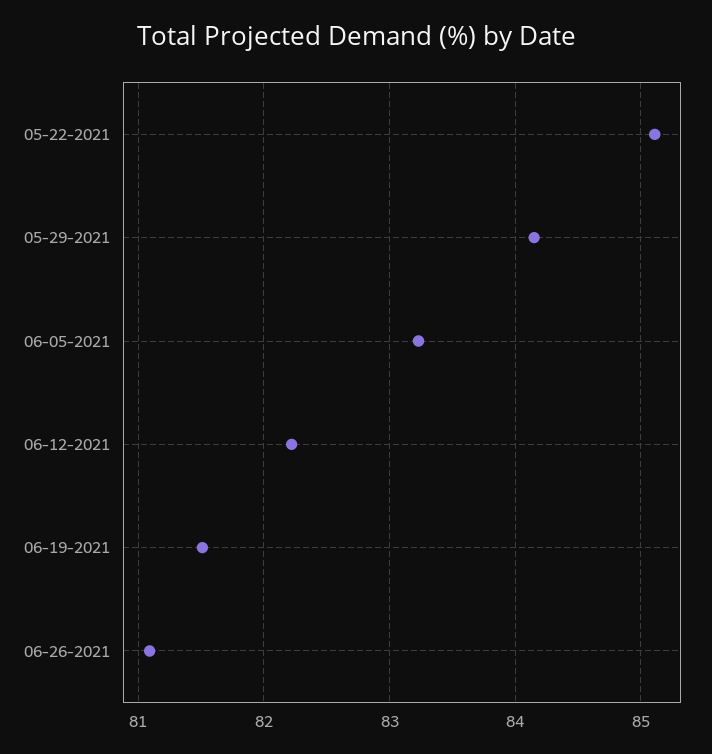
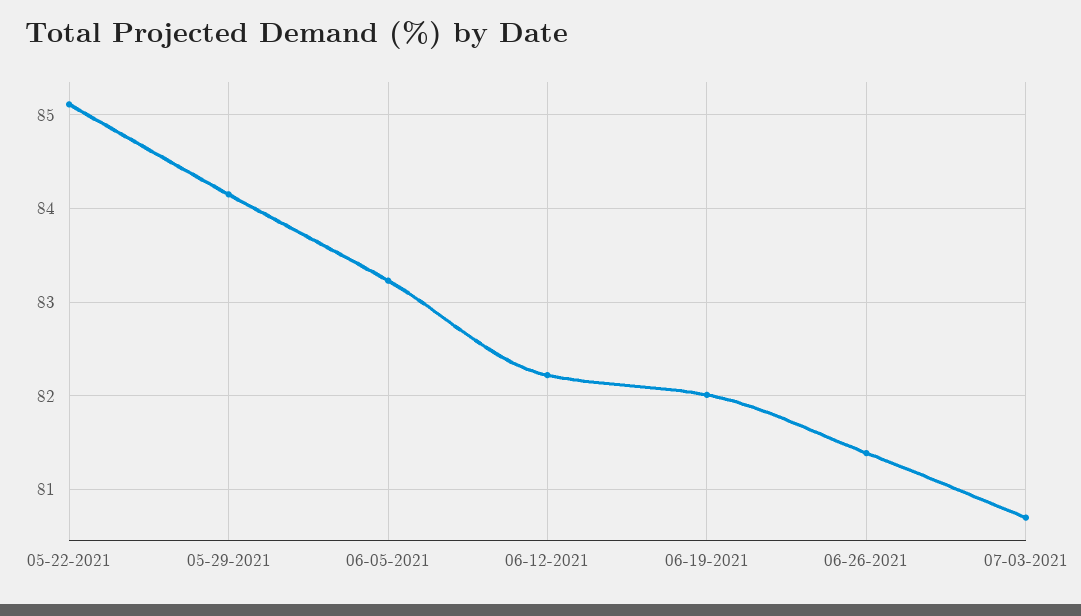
06-19-2021: 81.5 -> 82
06-26-2021: 81.1 -> 81.4
07-03-2021: none -> 80.7

